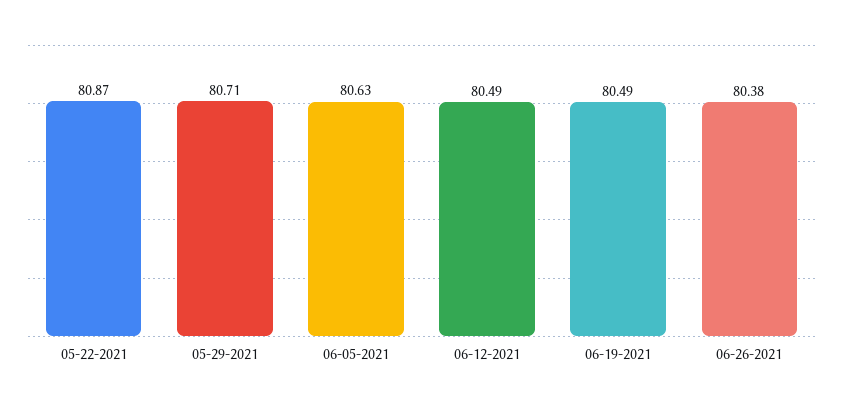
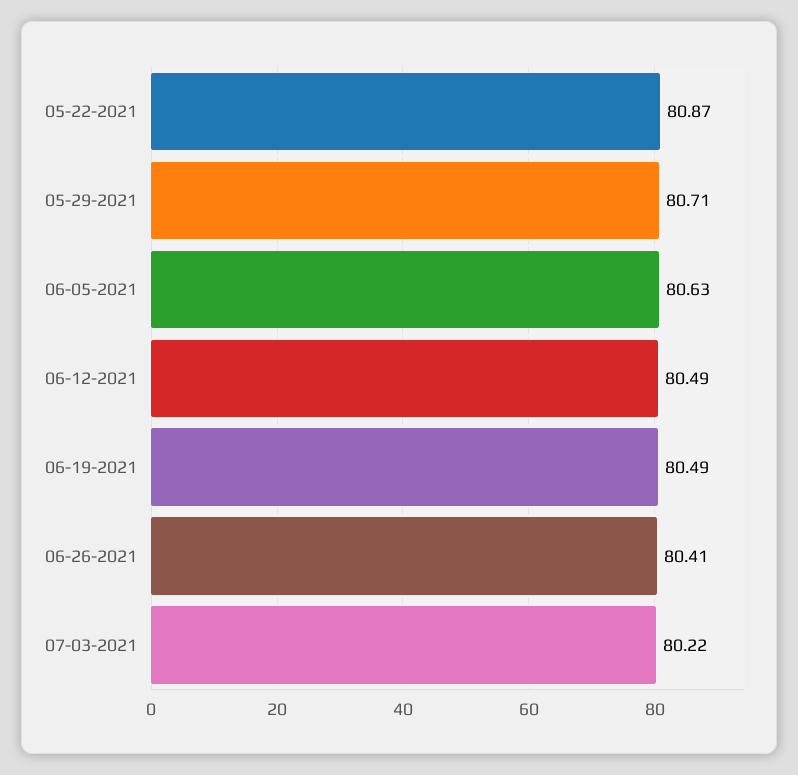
06-26-2021: 80.38 -> 80.41
07-03-2021: none -> 80.22

